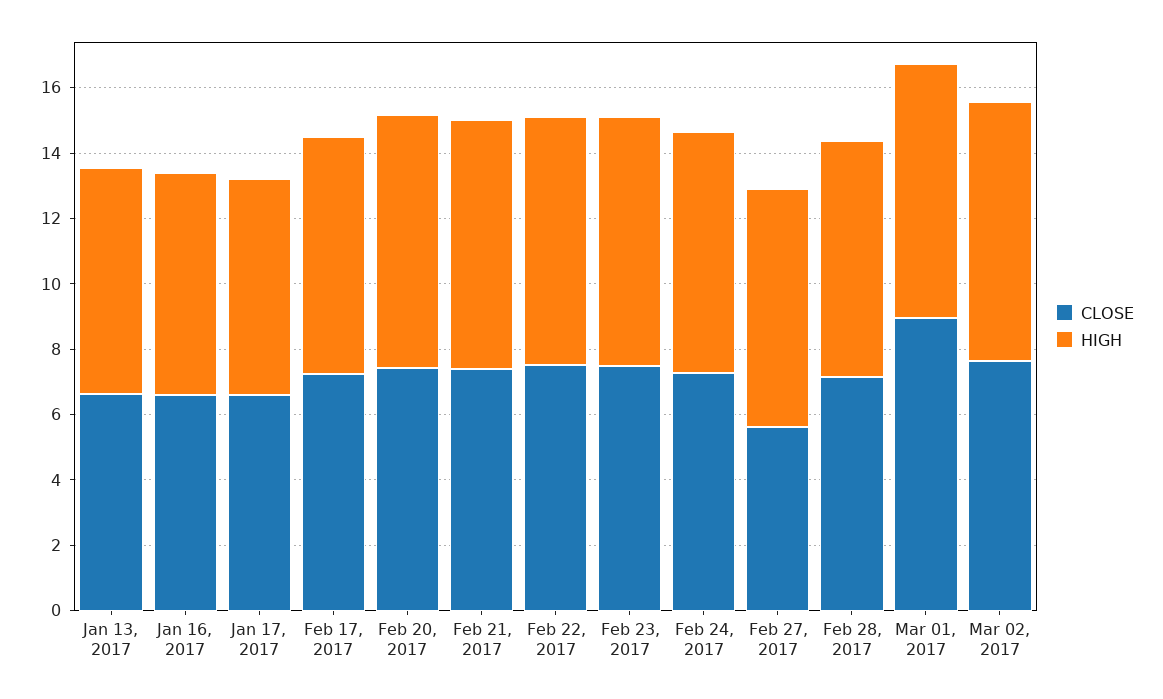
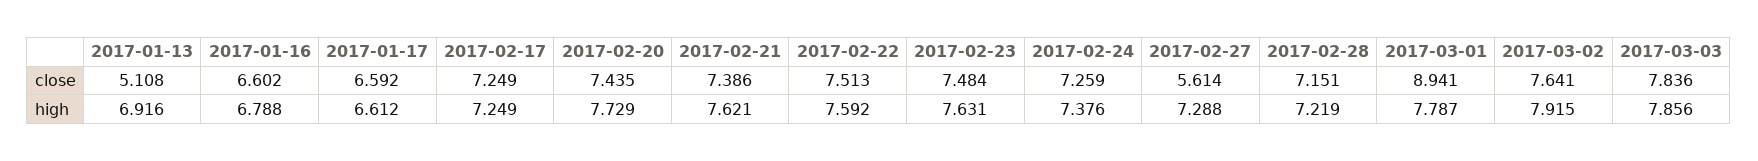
CLOSE, Jan 13, 2017: 6.5 -> 5.108
CLOSE, 2017-03-03: none -> 7.836
HIGH, 2017-03-03: none -> 7.856

